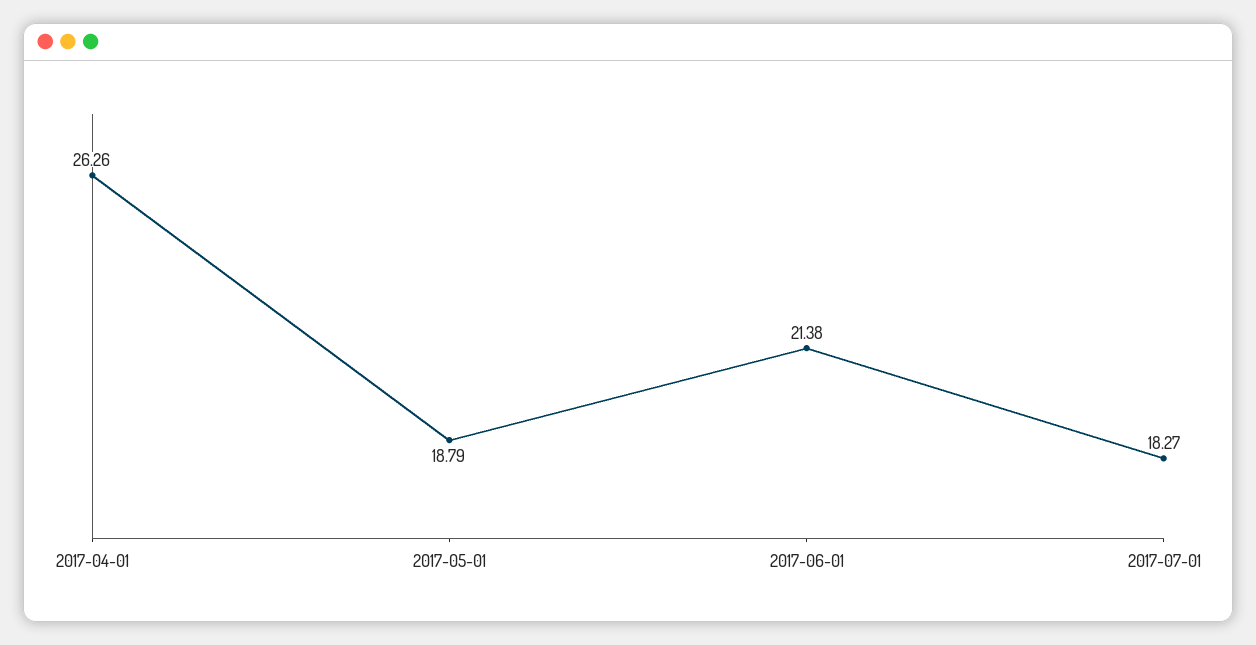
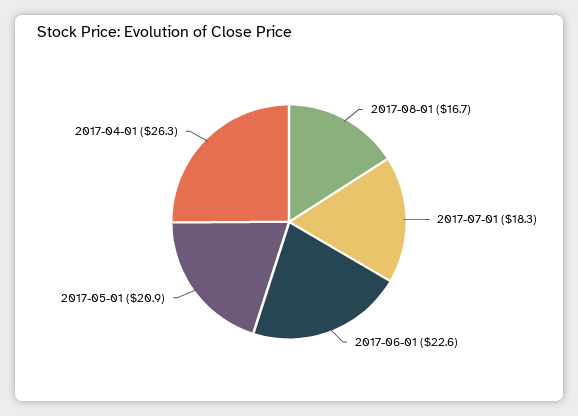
2017-05-01: 18.79 -> 20.9
2017-06-01: 21.38 -> 22.6
2017-08-01: none -> 16.7

